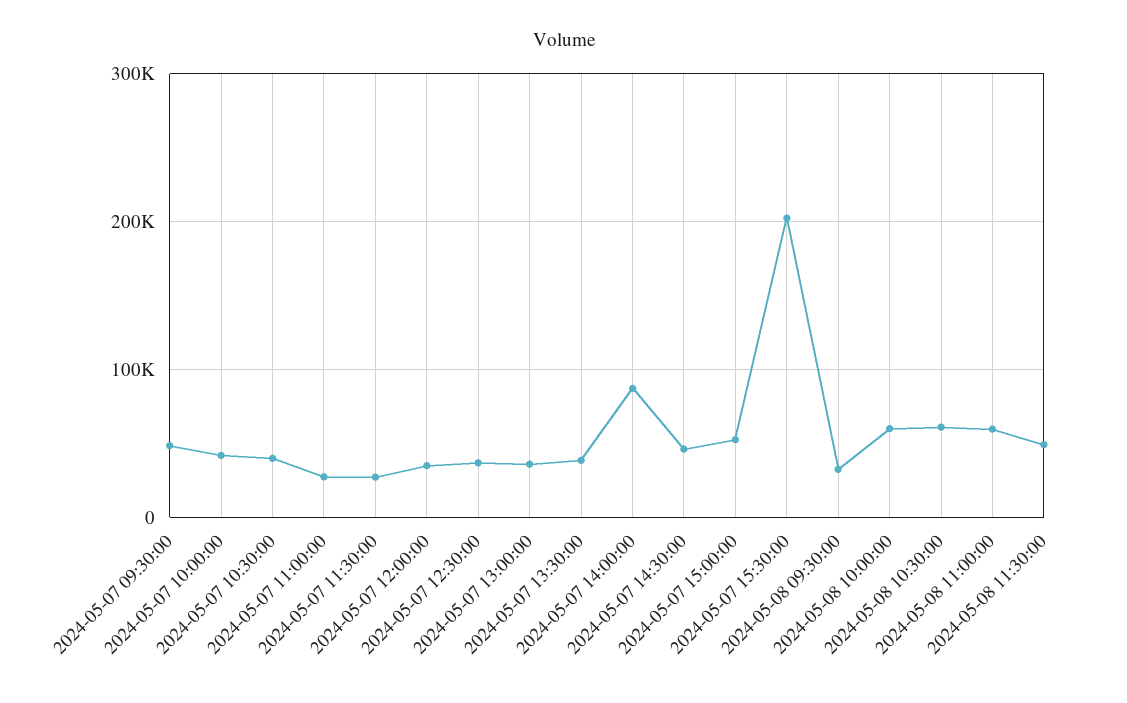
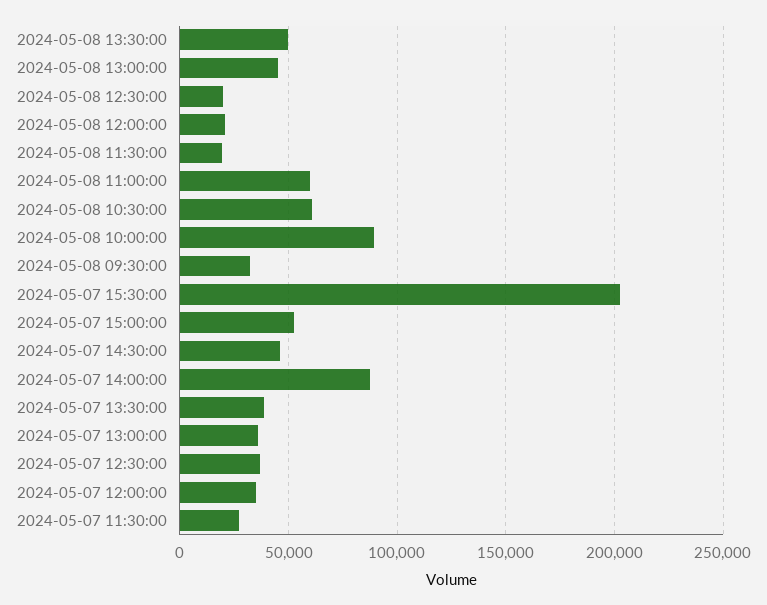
2024-05-07 09:30:00: 50000 -> none
2024-05-07 10:00:00: 40000 -> none
2024-05-07 10:30:00: 40000 -> none
2024-05-07 11:00:00: 30000 -> none
2024-05-08 10:00:00: 60000 -> 90000
2024-05-08 11:30:00: 50000 -> 20000
2024-05-08 13:30:00: none -> 50000
2024-05-08 13:00:00: none -> 45000
2024-05-08 12:30:00: none -> 20000
2024-05-08 12:00:00: none -> 20000

